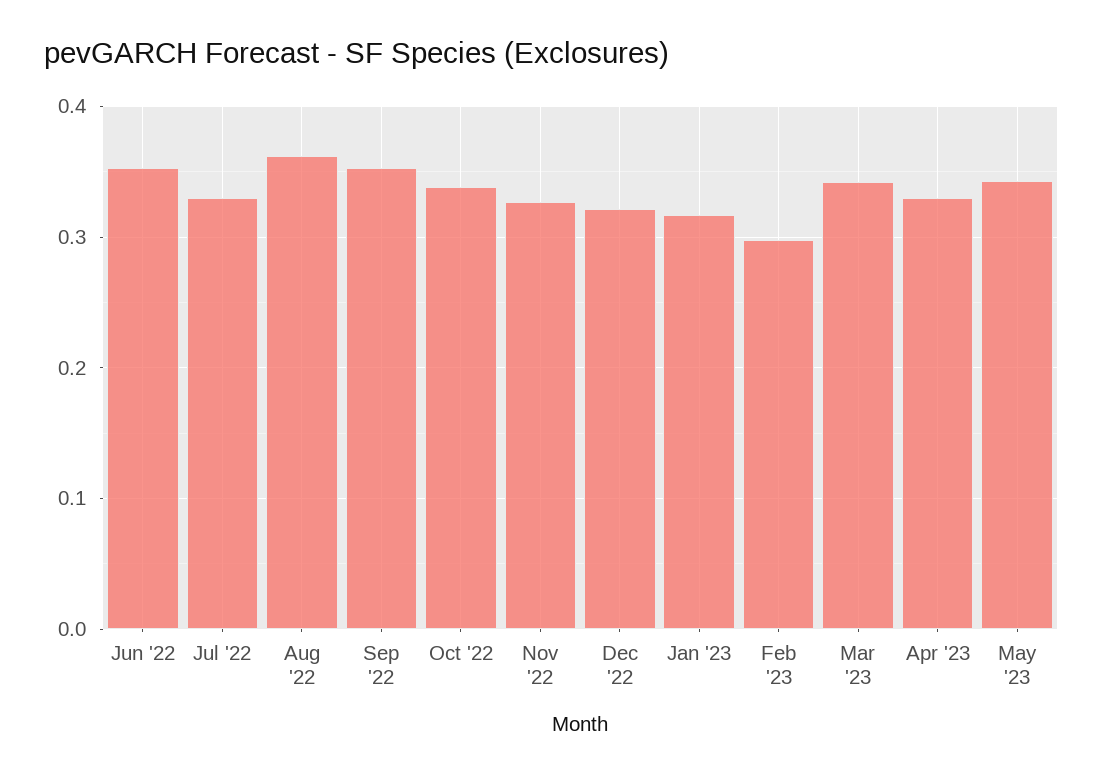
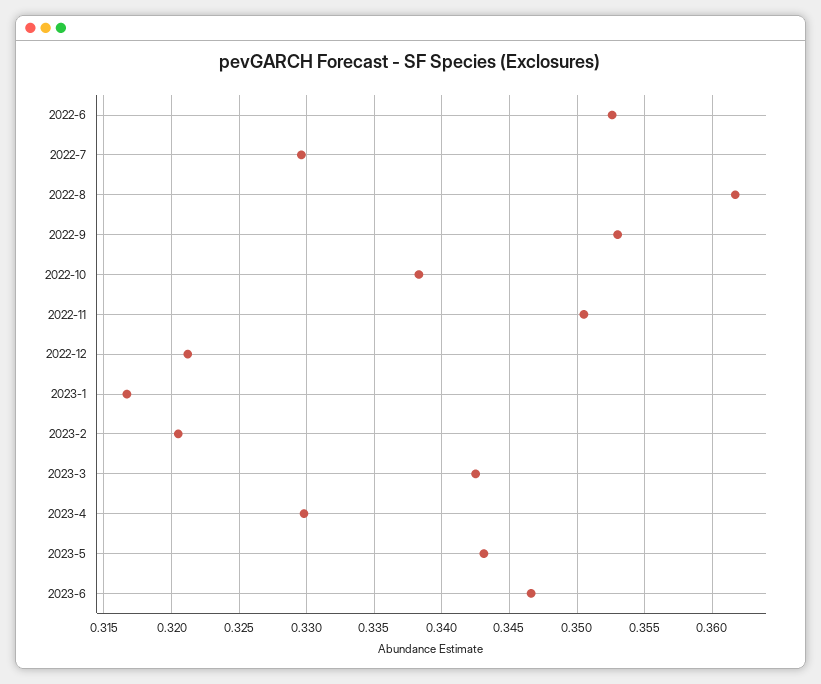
Nov '22: 0.33 -> 0.3505
Feb '23: 0.3 -> 0.3205
2023-6: none -> 0.3465

